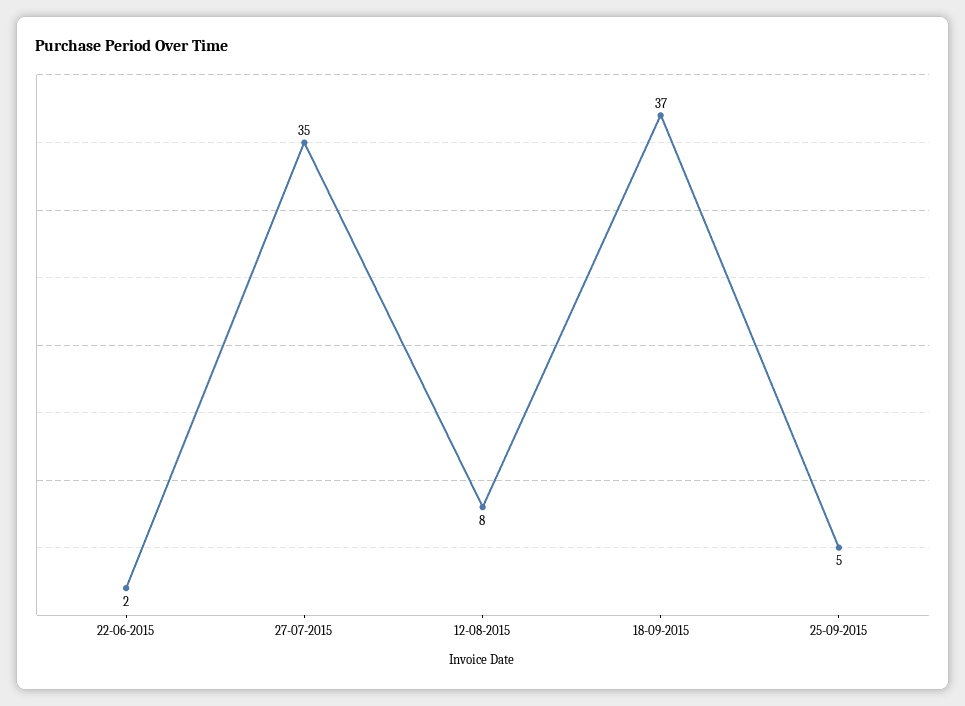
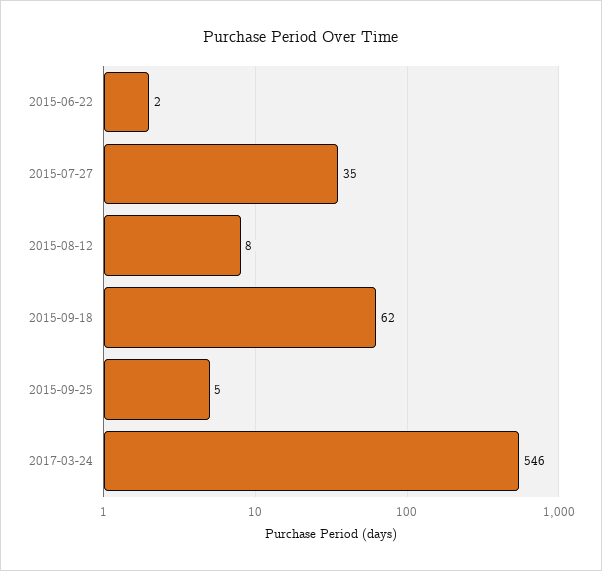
18-09-2015: 37 -> 62
2017-03-24: none -> 546

